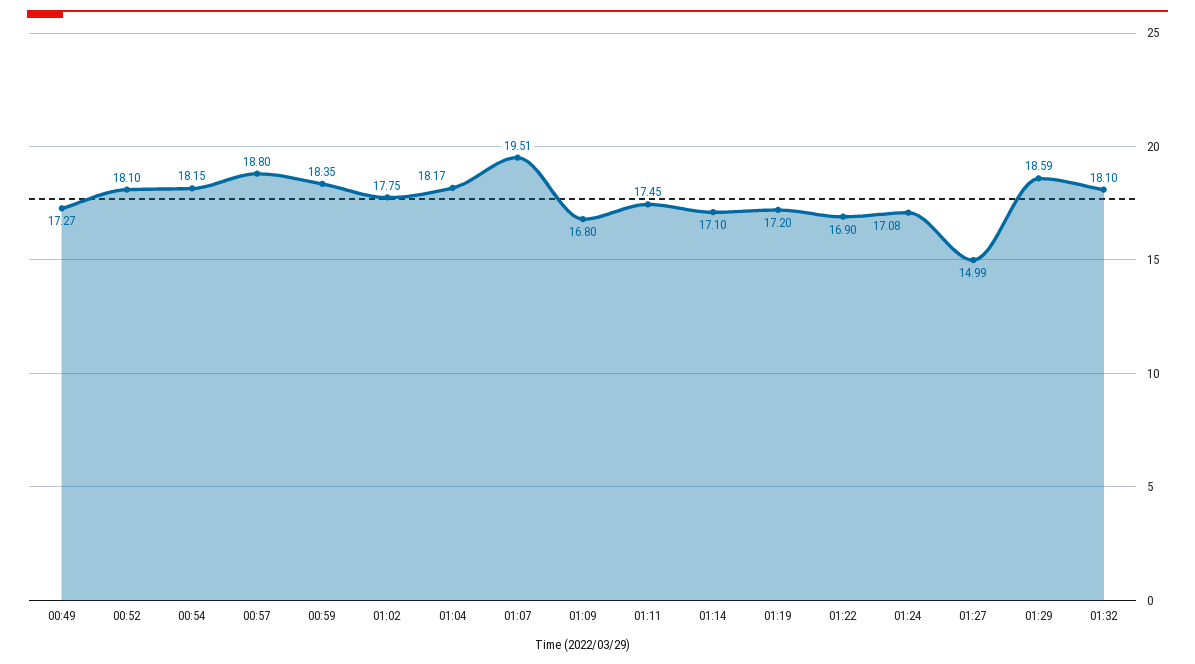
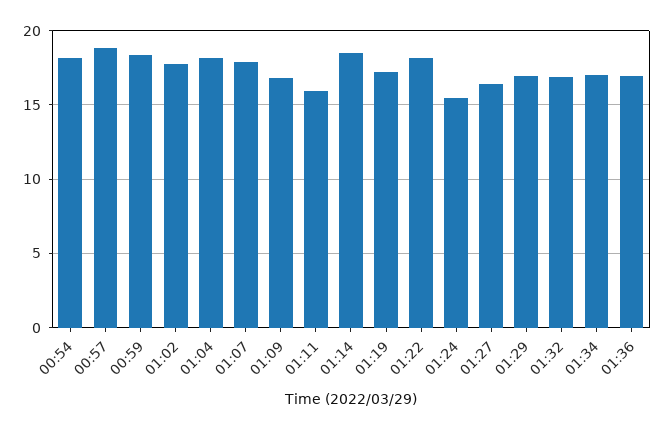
00:49: 17.27 -> none
00:52: 18.1 -> none
01:07: 19.51 -> 18
01:11: 17.45 -> 16
01:14: 17.1 -> 18.5
01:22: 16.9 -> 18
01:24: 17.08 -> 15.5
01:27: 14.99 -> 16.5
01:29: 18.59 -> 17
01:32: 18.1 -> 17
01:34: none -> 17
01:36: none -> 17

